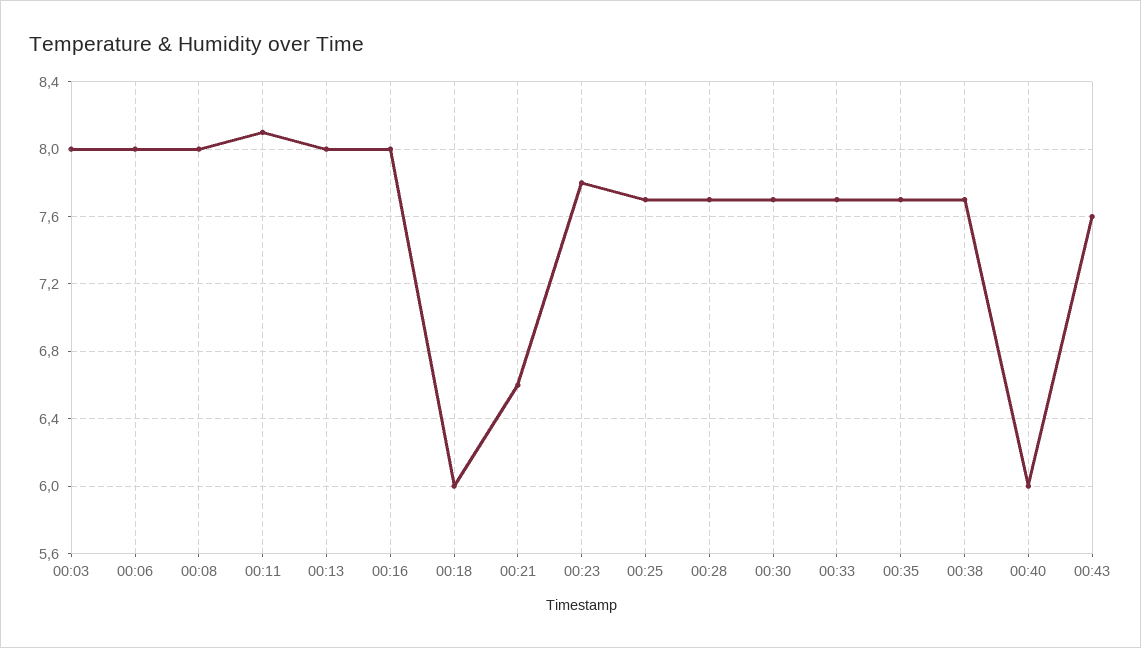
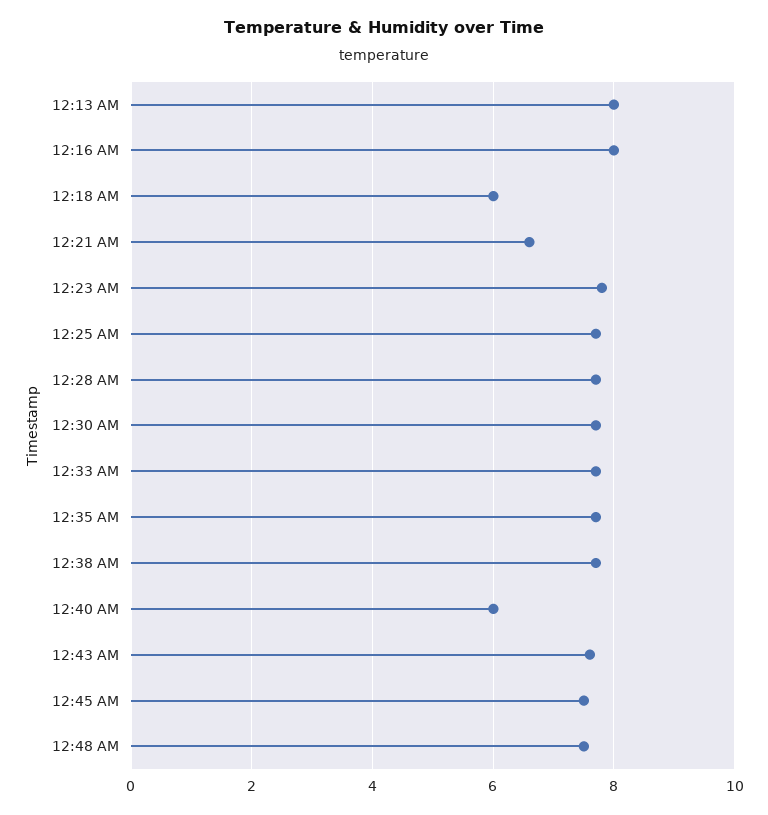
00:03: 8 -> none
00:06: 8 -> none
00:08: 8 -> none
00:11: 8.1 -> none
12:45 AM: none -> 7.5
12:48 AM: none -> 7.5

